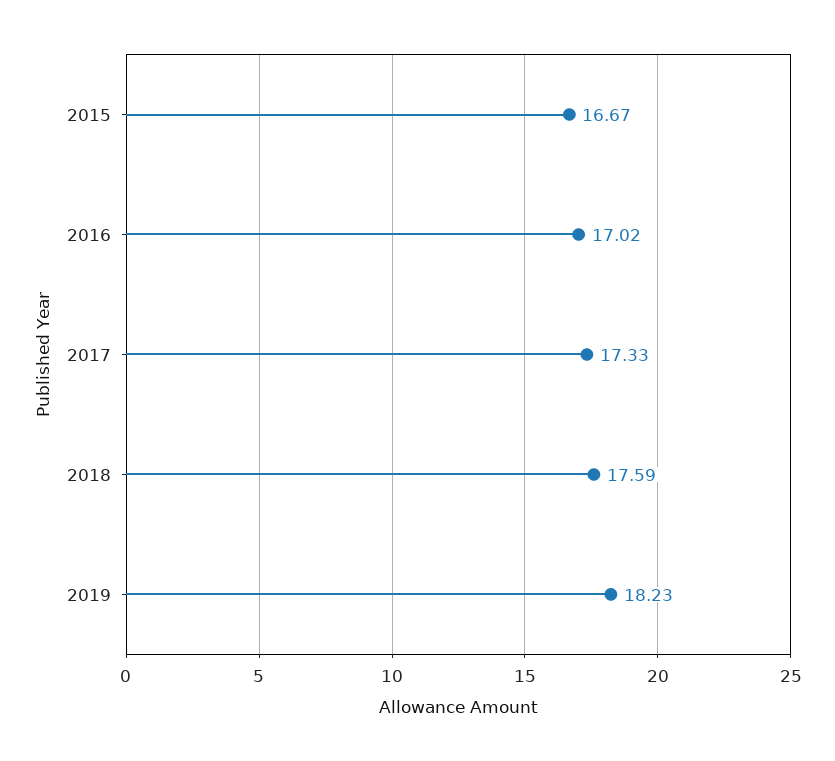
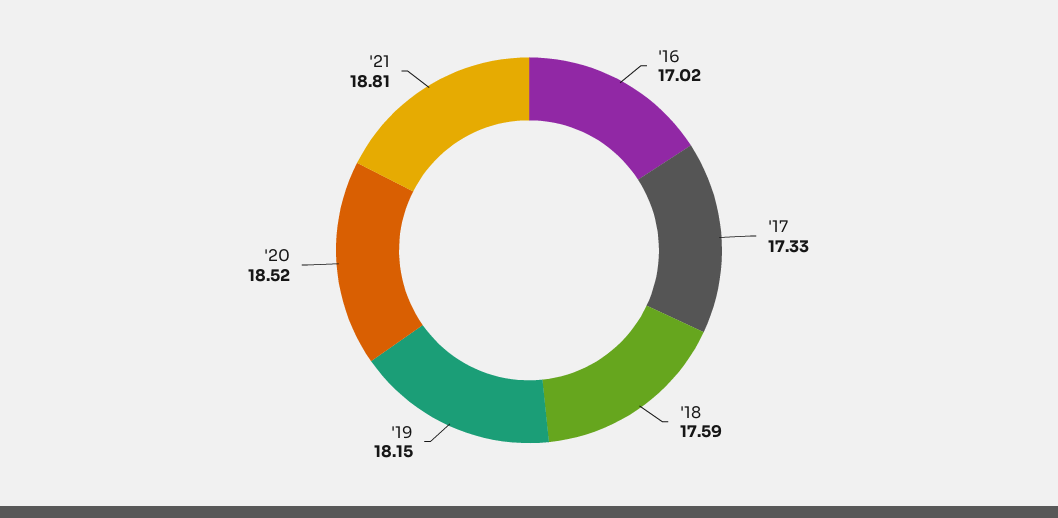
2015: 16.67 -> none
2019: 18.23 -> 18.15
'20: none -> 18.52
'21: none -> 18.81

